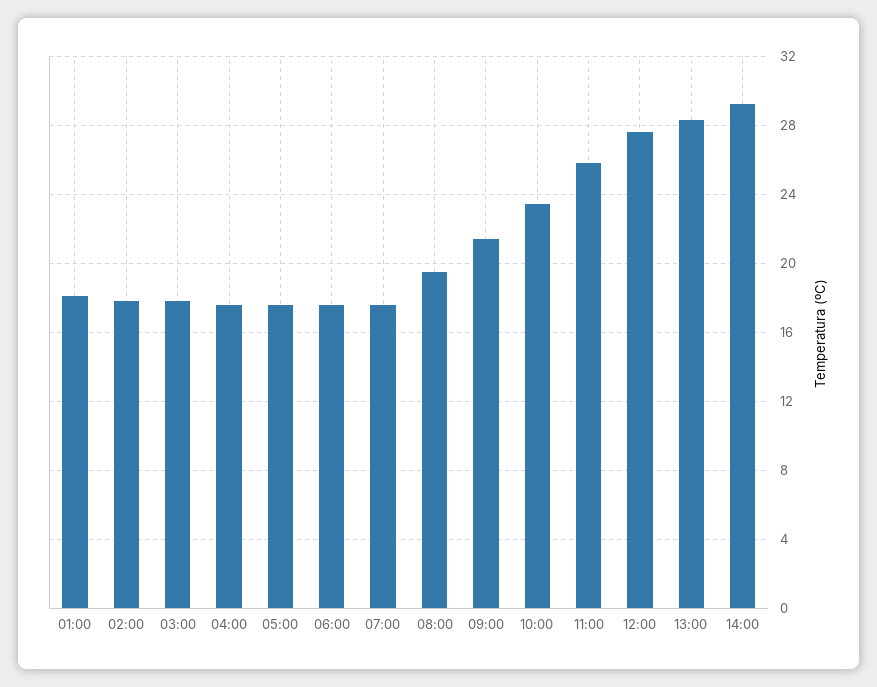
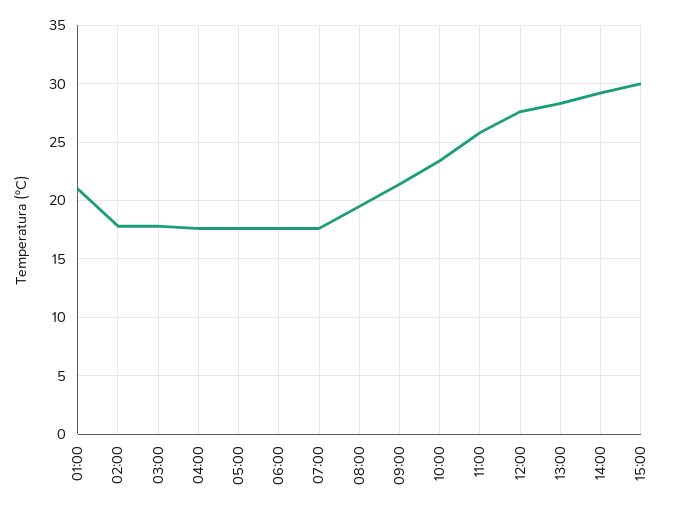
01:00: 18 -> 21
15:00: none -> 30

